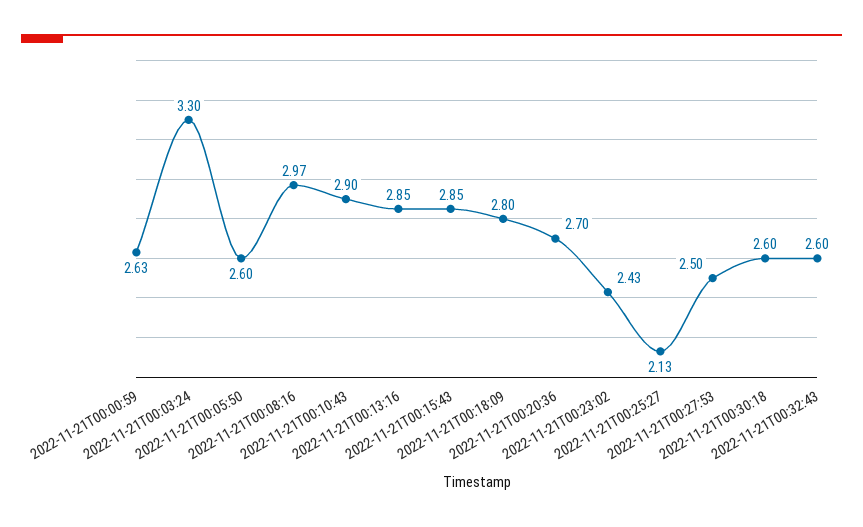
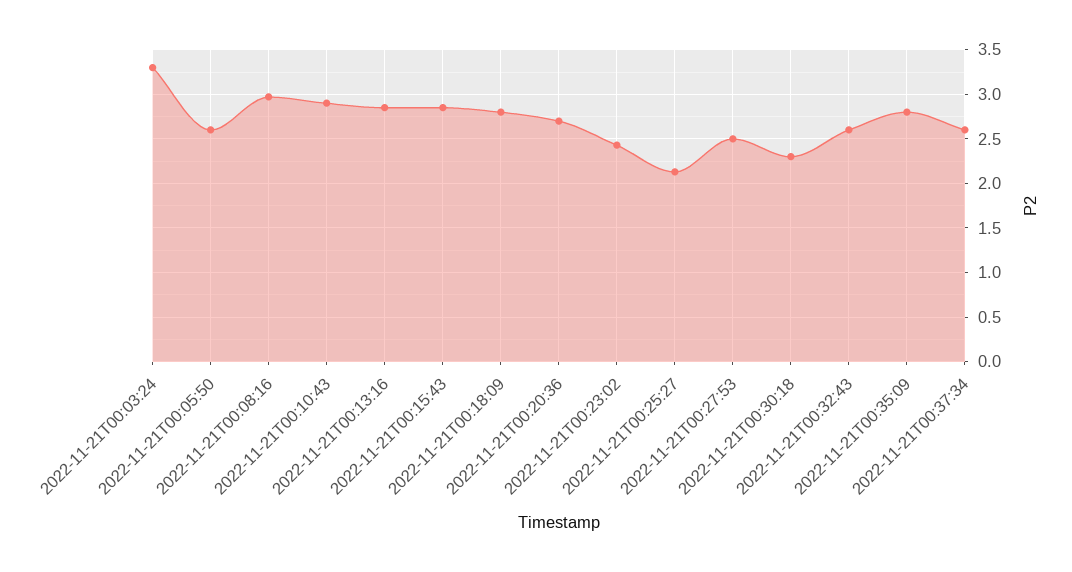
2022-11-21T00:00:59: 2.63 -> none
2022-11-21T00:30:18: 2.6 -> 2.3
2022-11-21T00:35:09: none -> 2.8
2022-11-21T00:37:34: none -> 2.6

